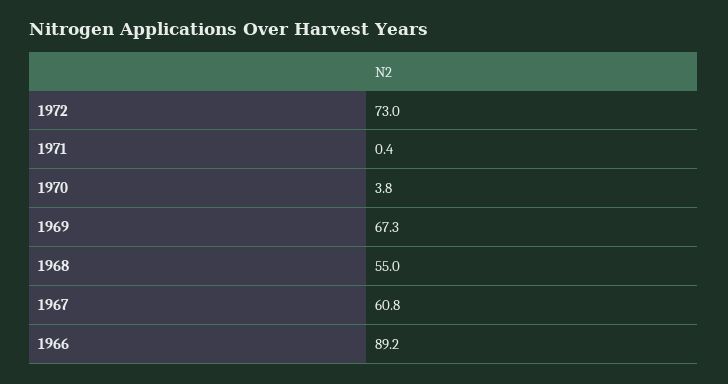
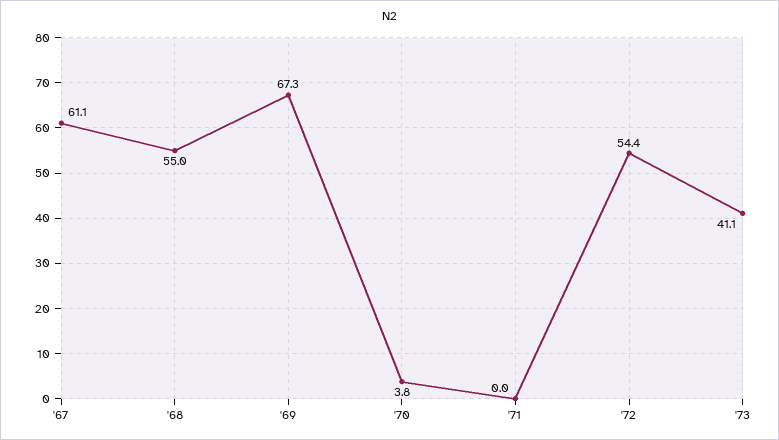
1972: 73 -> 54.4
1971: 0.4 -> 0
1967: 60.8 -> 61.1
1966: 89.2 -> none
'73: none -> 41.1

